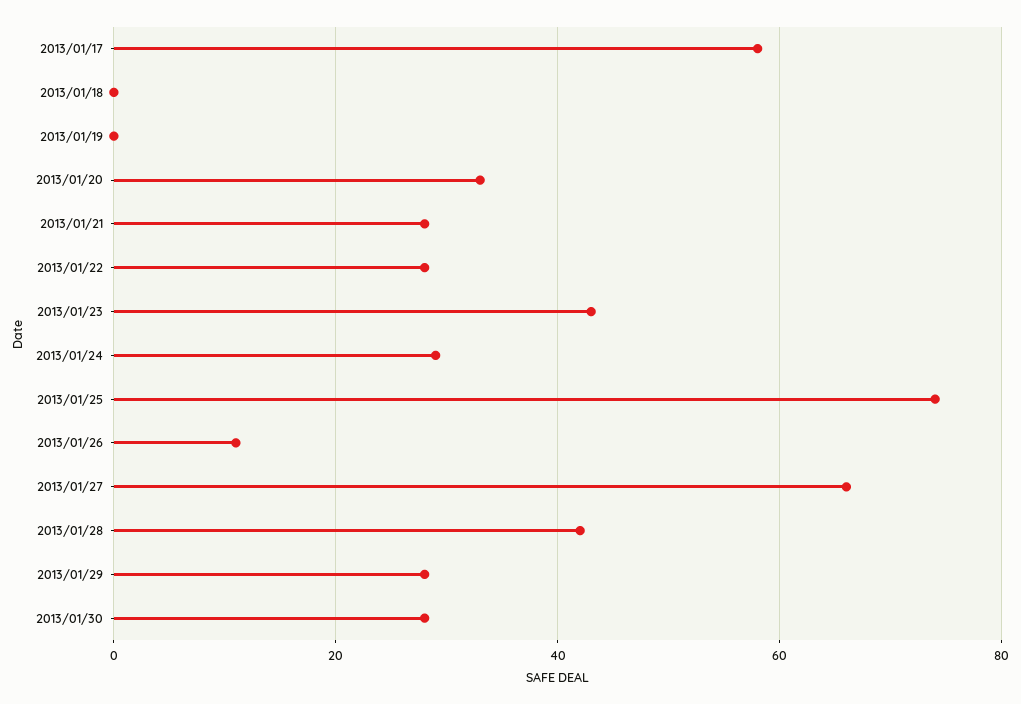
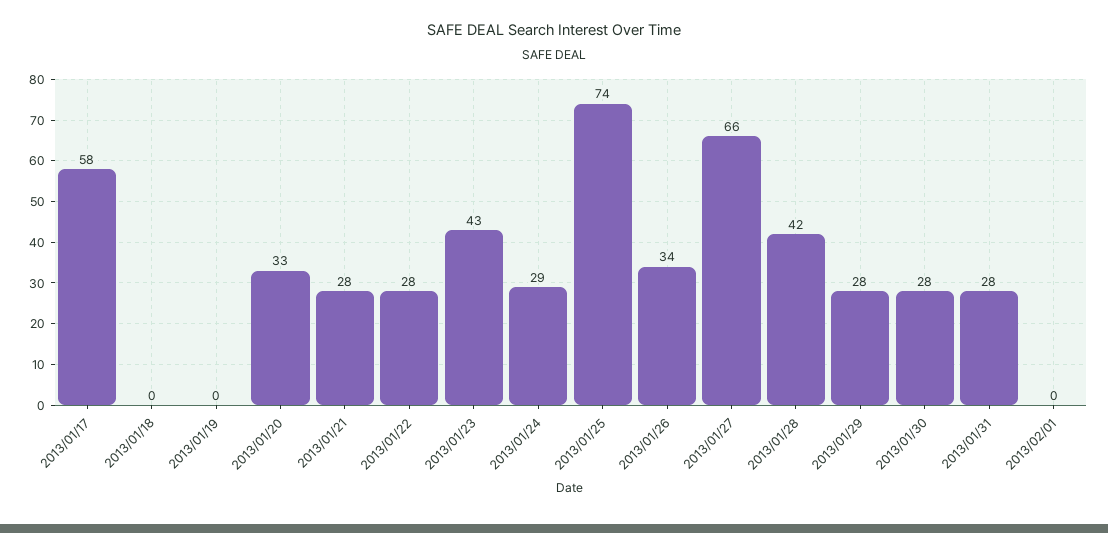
2013/01/26: 10 -> 34
2013/01/31: none -> 28
2013/02/01: none -> 0

